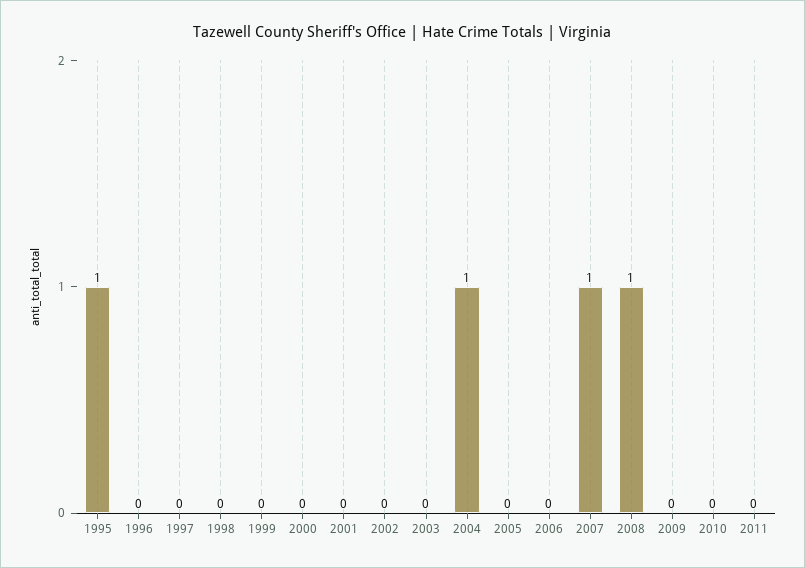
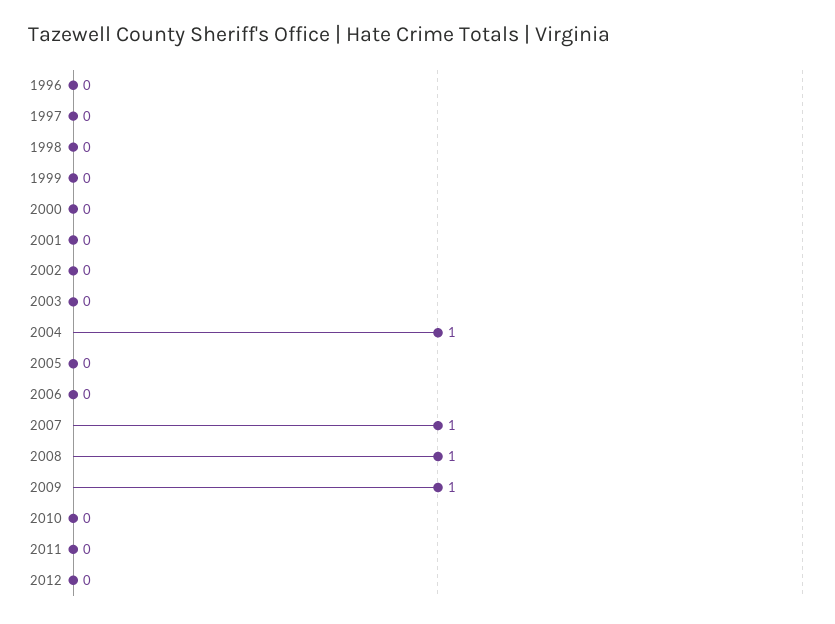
1995: 1 -> none
2009: 0 -> 1
2012: none -> 0

